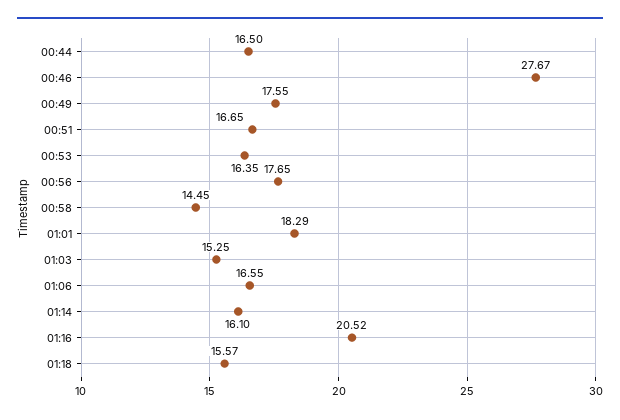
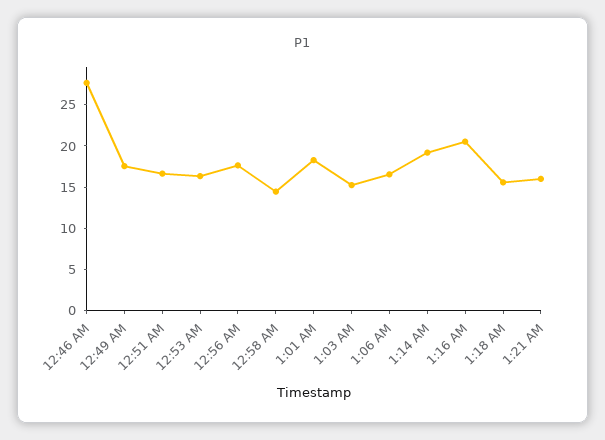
00:44: 16.5 -> none
01:14: 16.1 -> 19
1:21 AM: none -> 16

